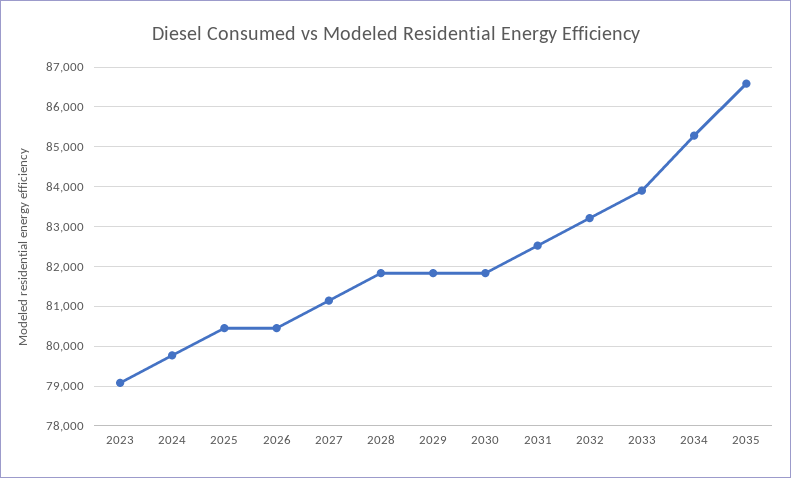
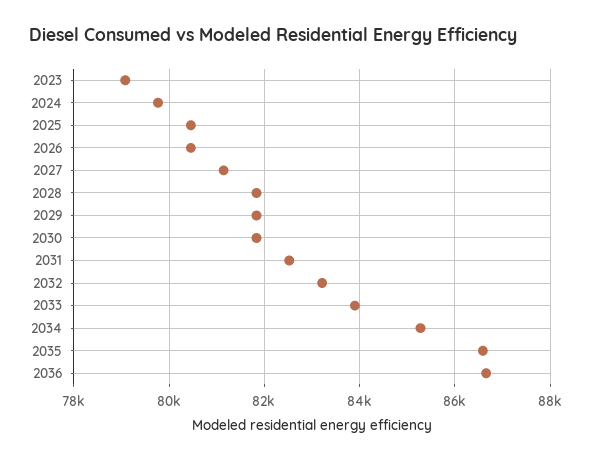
2036: none -> 86600

